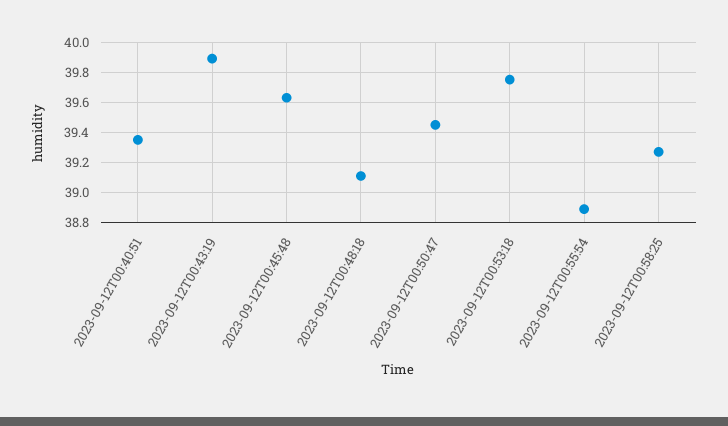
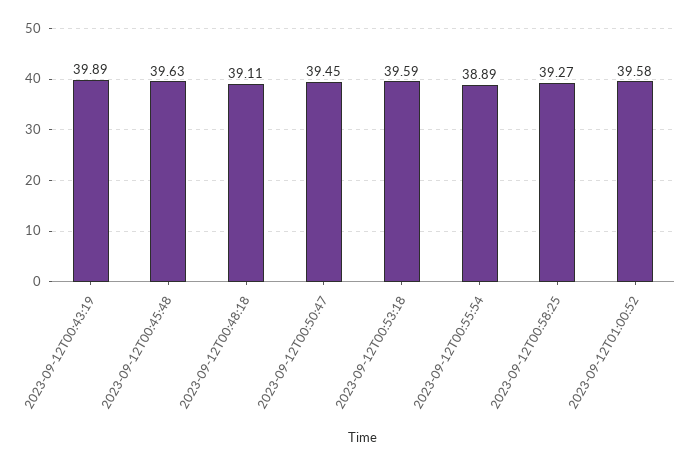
2023-09-12T00:40:51: 39.35 -> none
2023-09-12T00:53:18: 39.75 -> 39.59
2023-09-12T01:00:52: none -> 39.58

